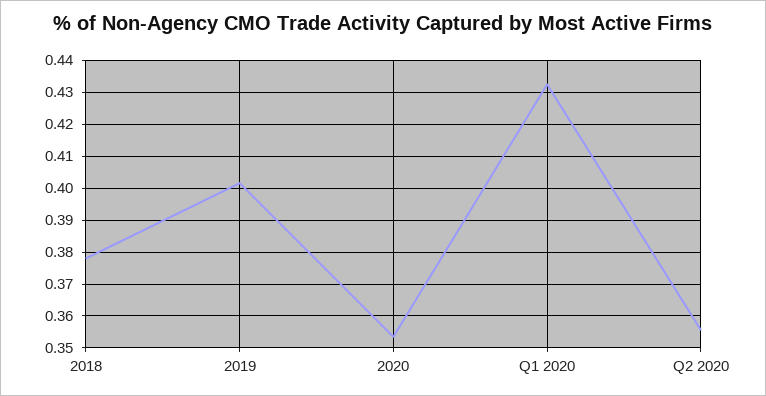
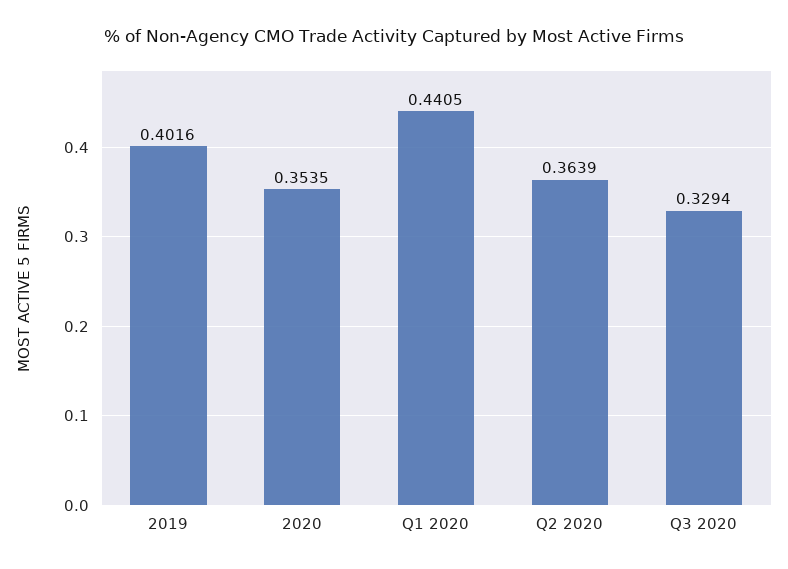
2018: 0.378 -> none
Q1 2020: 0.432 -> 0.4405
Q2 2020: 0.356 -> 0.3639
Q3 2020: none -> 0.3294

